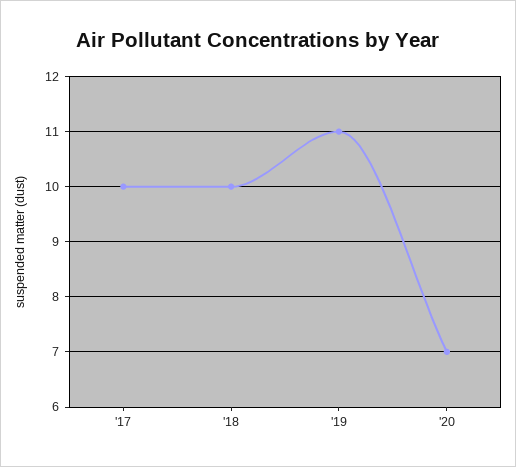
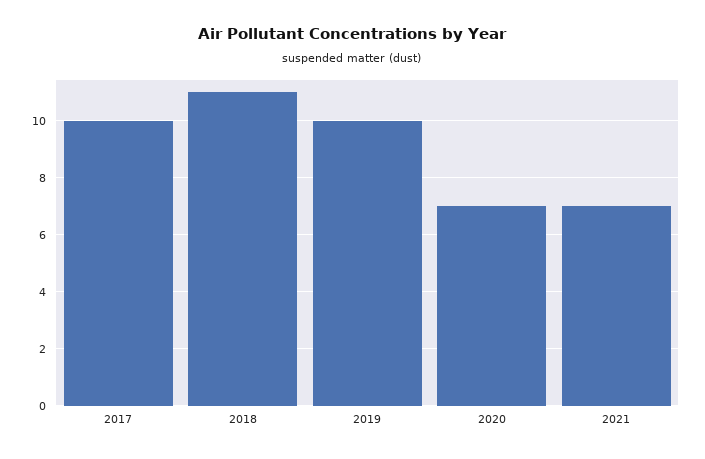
'18: 10 -> 11
'19: 11 -> 10
2021: none -> 7

